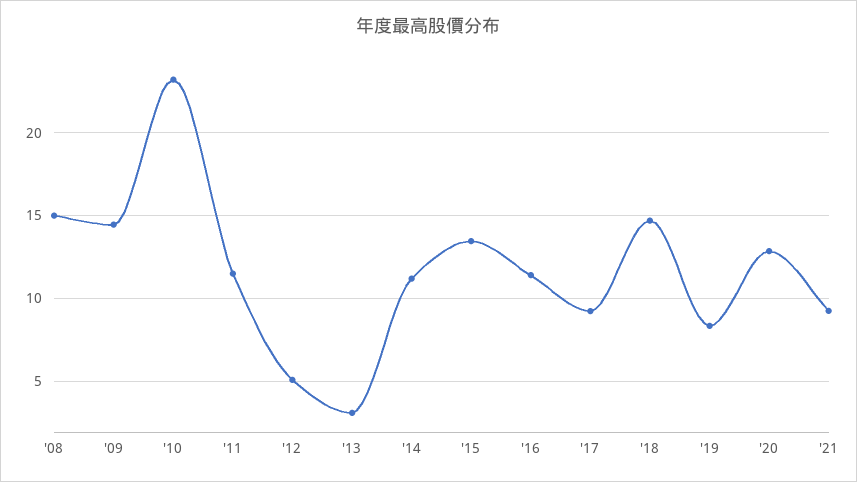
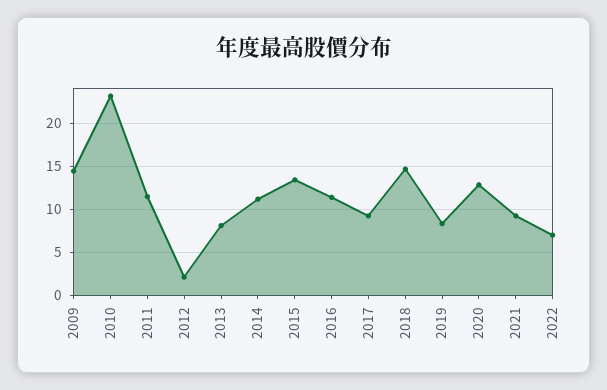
'08: 15 -> none
'12: 5 -> 2
'13: 3 -> 8
2022: none -> 7

